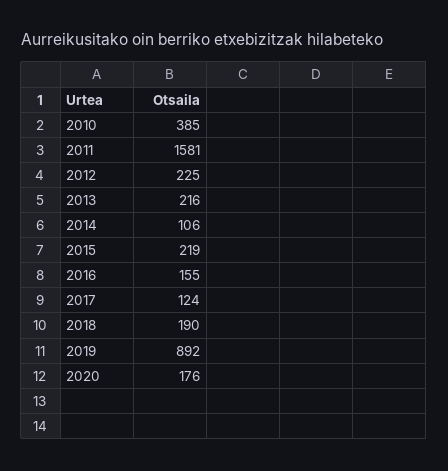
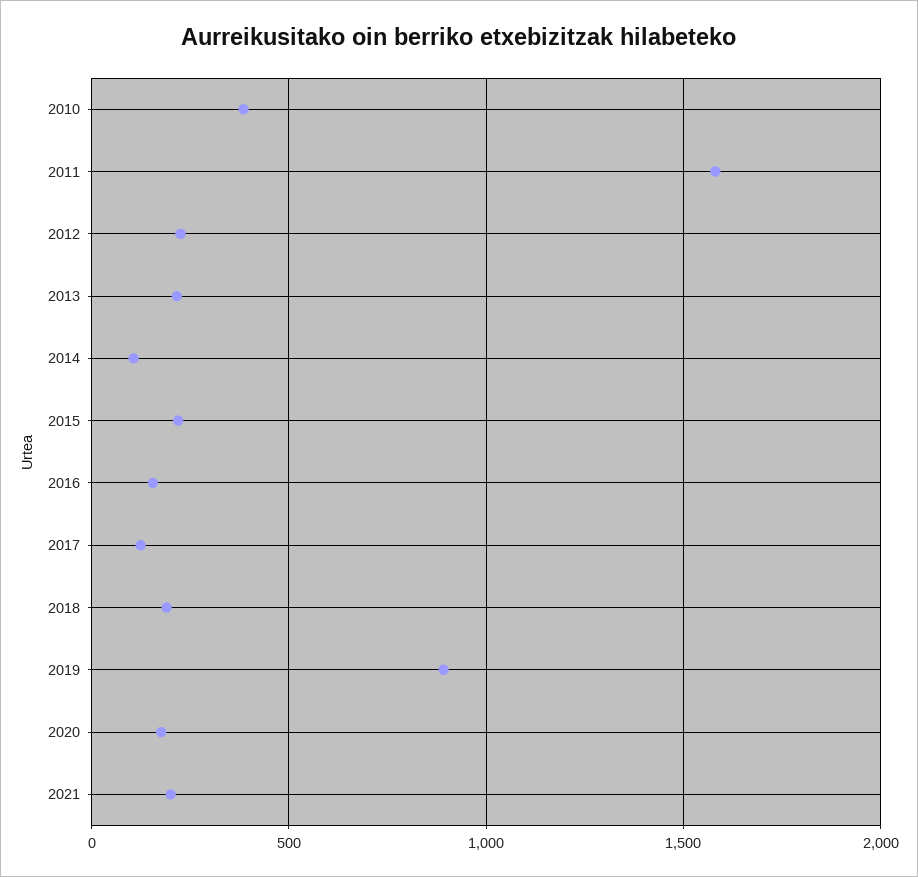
2021: none -> 200

